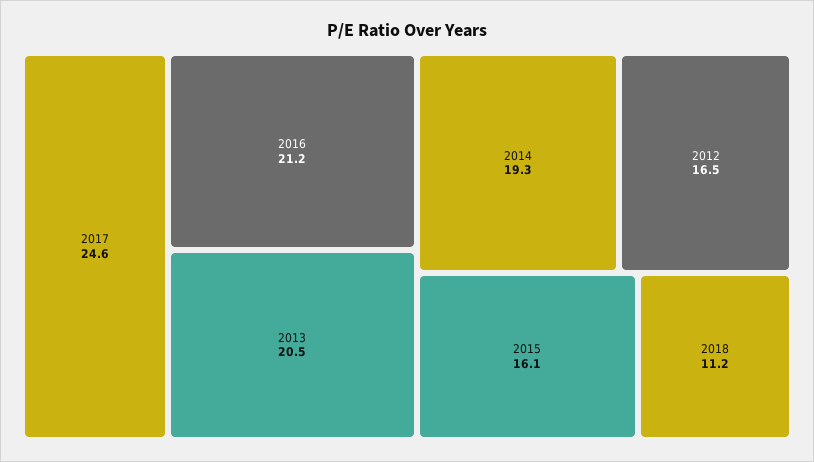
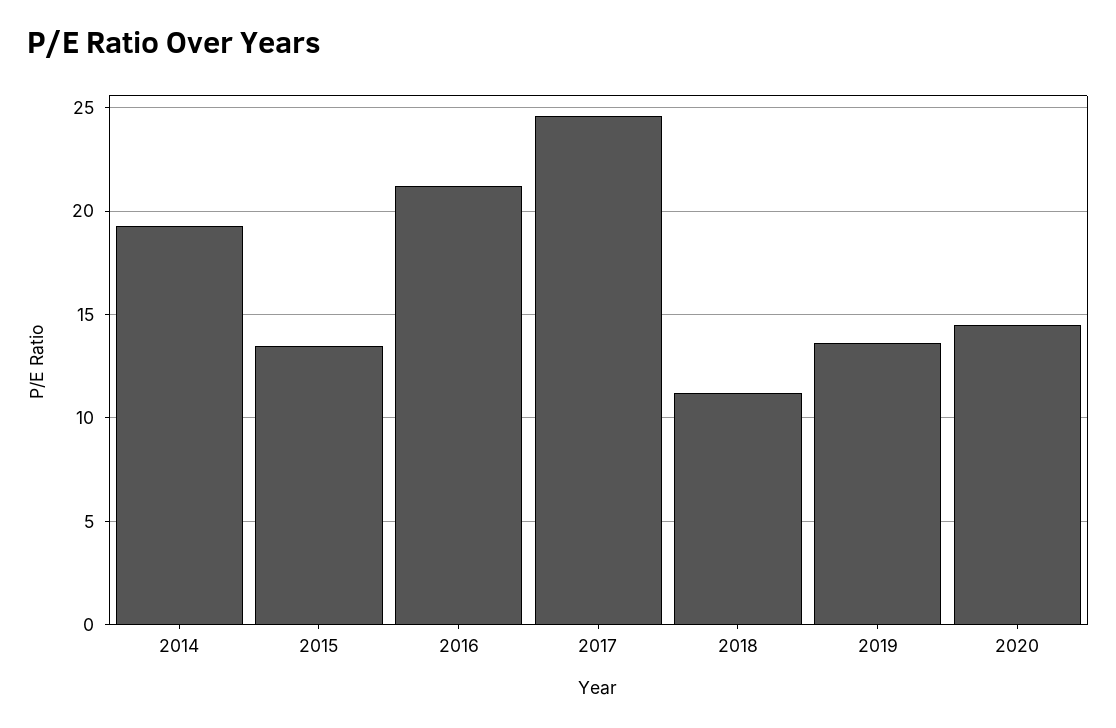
2013: 20.5 -> none
2012: 16.5 -> none
2015: 16.1 -> 13.5
2019: none -> 13.5
2020: none -> 14.5

